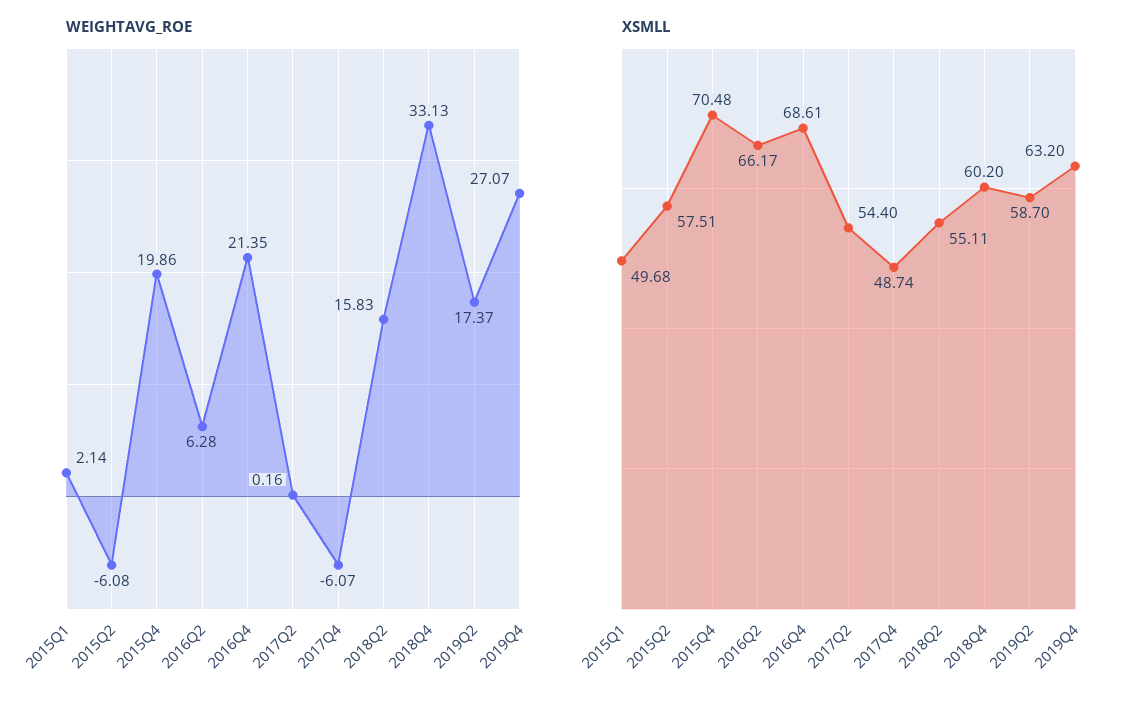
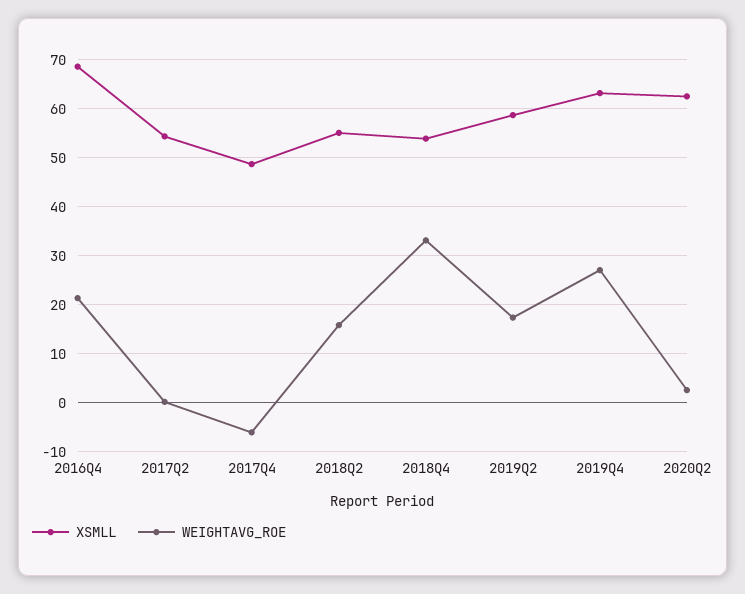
WEIGHTAVG_ROE, 2015Q1: 2.14 -> none
WEIGHTAVG_ROE, 2015Q2: -6.08 -> none
WEIGHTAVG_ROE, 2015Q4: 19.86 -> none
WEIGHTAVG_ROE, 2016Q2: 6.28 -> none
XSMLL, 2015Q1: 49.68 -> none
XSMLL, 2015Q2: 57.51 -> none
XSMLL, 2015Q4: 70.48 -> none
XSMLL, 2016Q2: 66.17 -> none
XSMLL, 2018Q4: 60.2 -> 54
XSMLL, 2020Q2: none -> 62
WEIGHTAVG_ROE, 2020Q2: none -> 2

